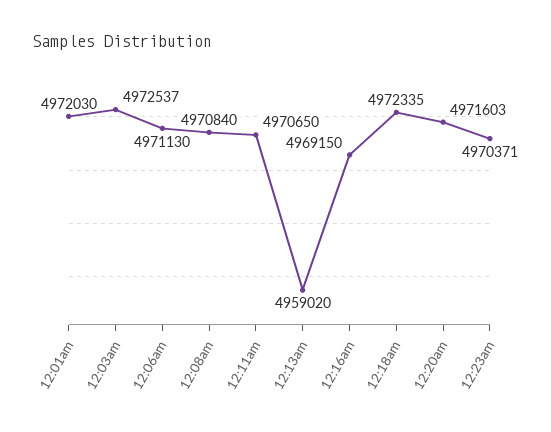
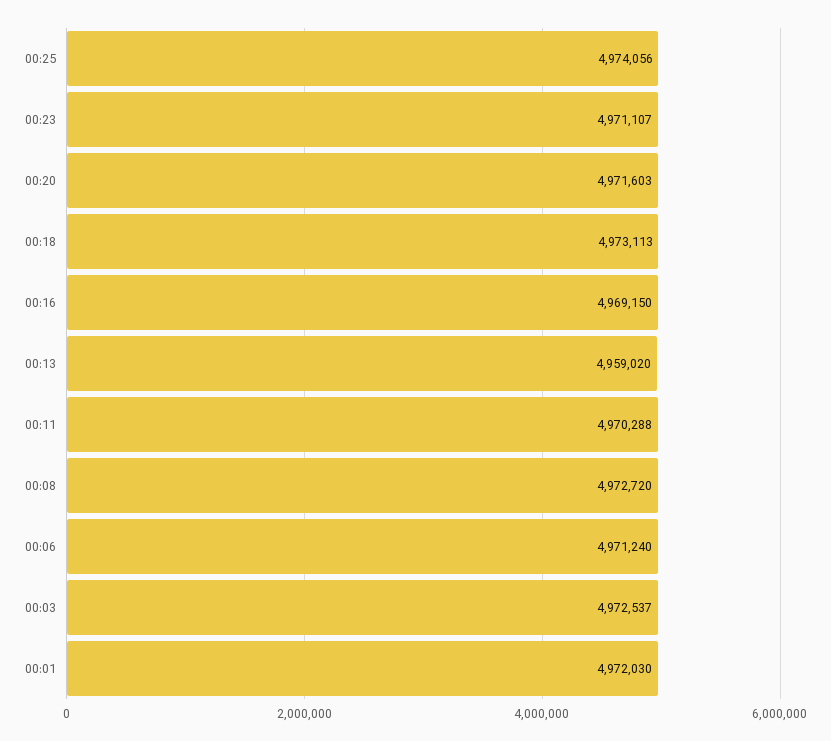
12:06am: 4971130 -> 4971240
12:08am: 4970840 -> 4972720
12:11am: 4970650 -> 4970288
12:18am: 4972335 -> 4973113
12:23am: 4970371 -> 4971107
00:25: none -> 4974056

